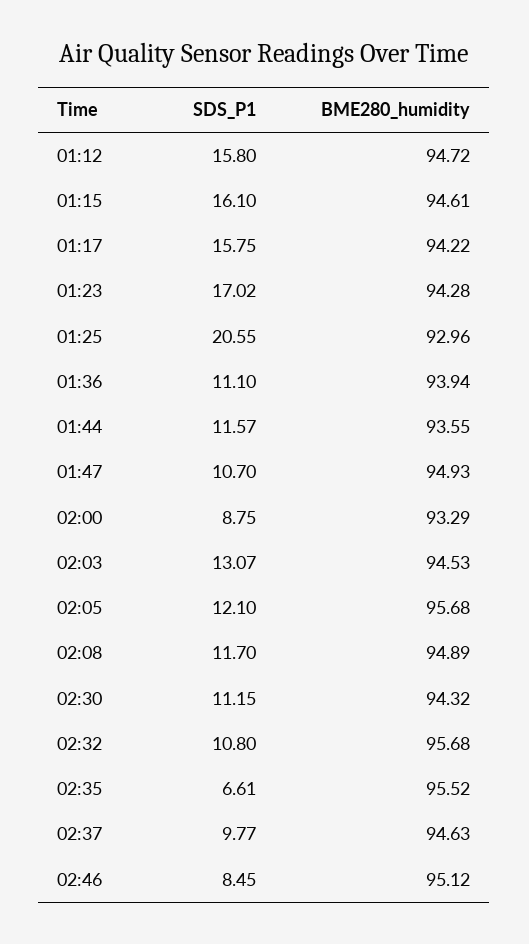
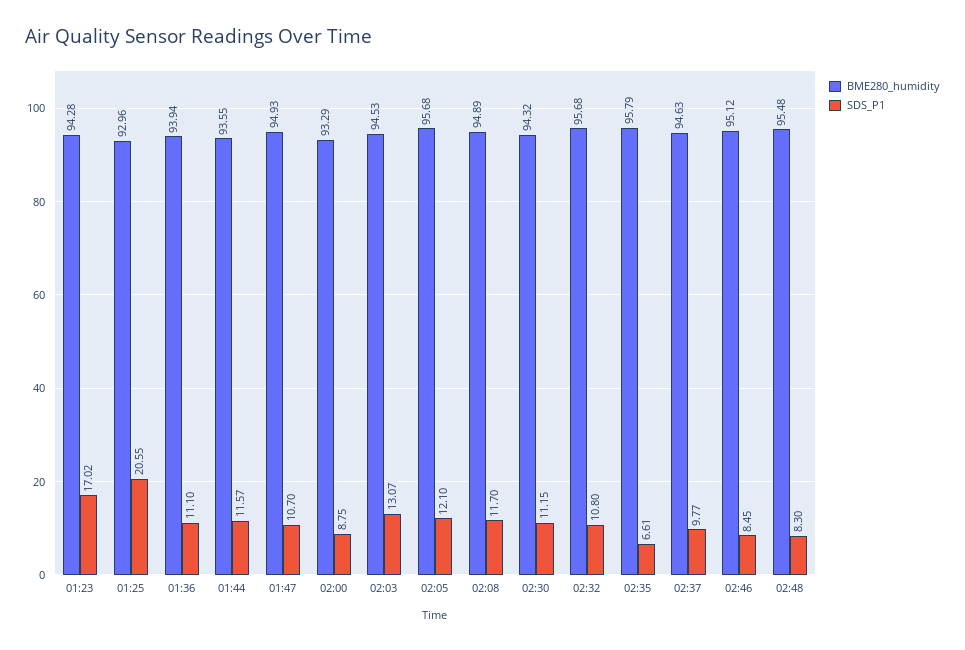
SDS_P1, 01:12: 15.8 -> none
BME280_humidity, 01:12: 94.72 -> none
SDS_P1, 01:15: 16.1 -> none
BME280_humidity, 01:15: 94.61 -> none
SDS_P1, 01:17: 15.75 -> none
BME280_humidity, 01:17: 94.22 -> none
BME280_humidity, 02:35: 95.52 -> 95.79
BME280_humidity, 02:48: none -> 95.48
SDS_P1, 02:48: none -> 8.3

